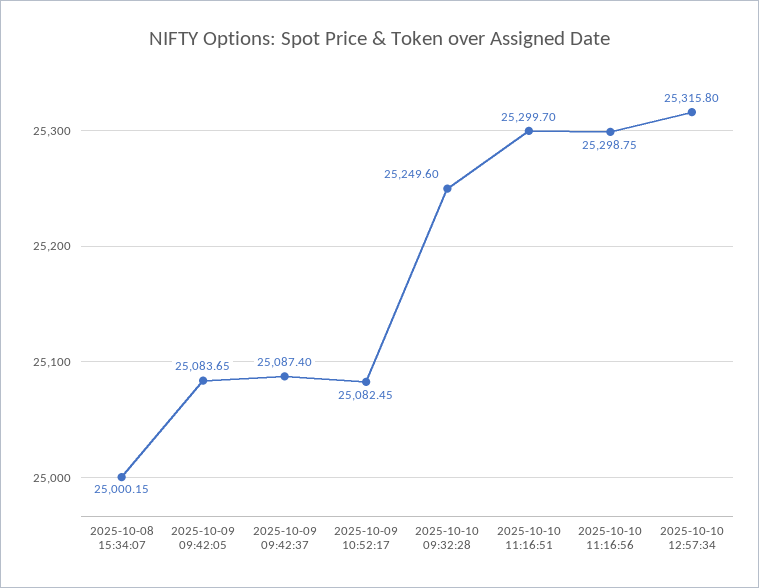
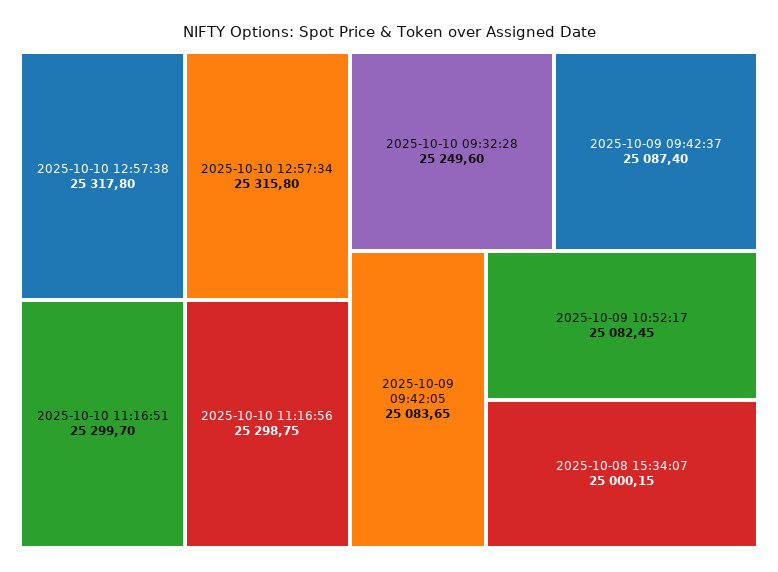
2025-10-10 12:57:38: none -> 25317.8

